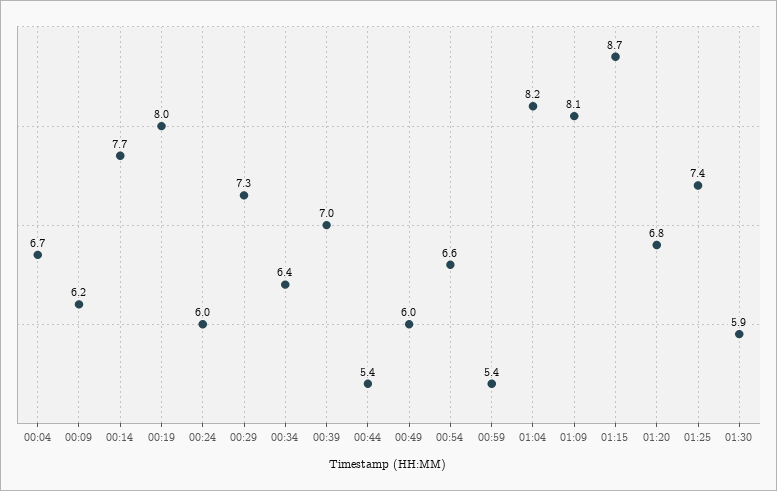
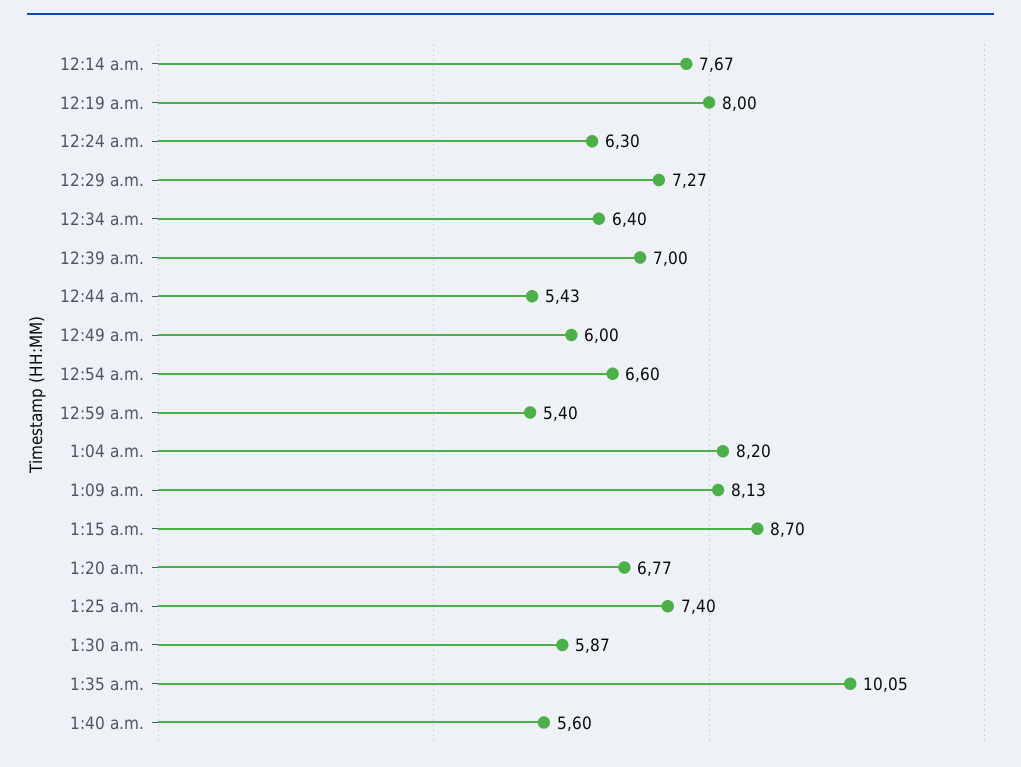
00:04: 6.7 -> none
00:09: 6.2 -> none
00:24: 6 -> 6.3
1:35 a.m.: none -> 10.05
1:40 a.m.: none -> 5.6

